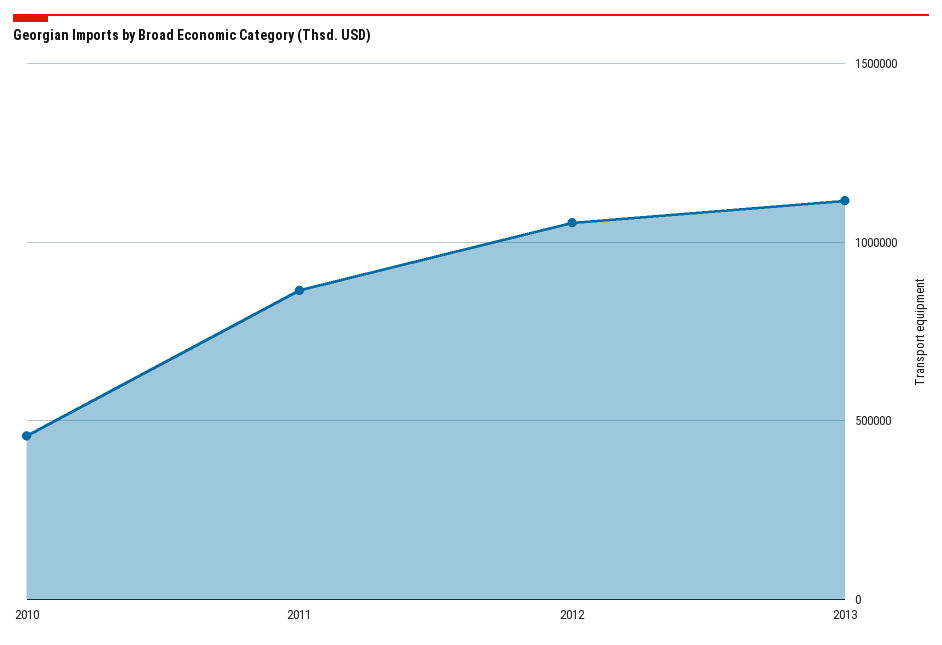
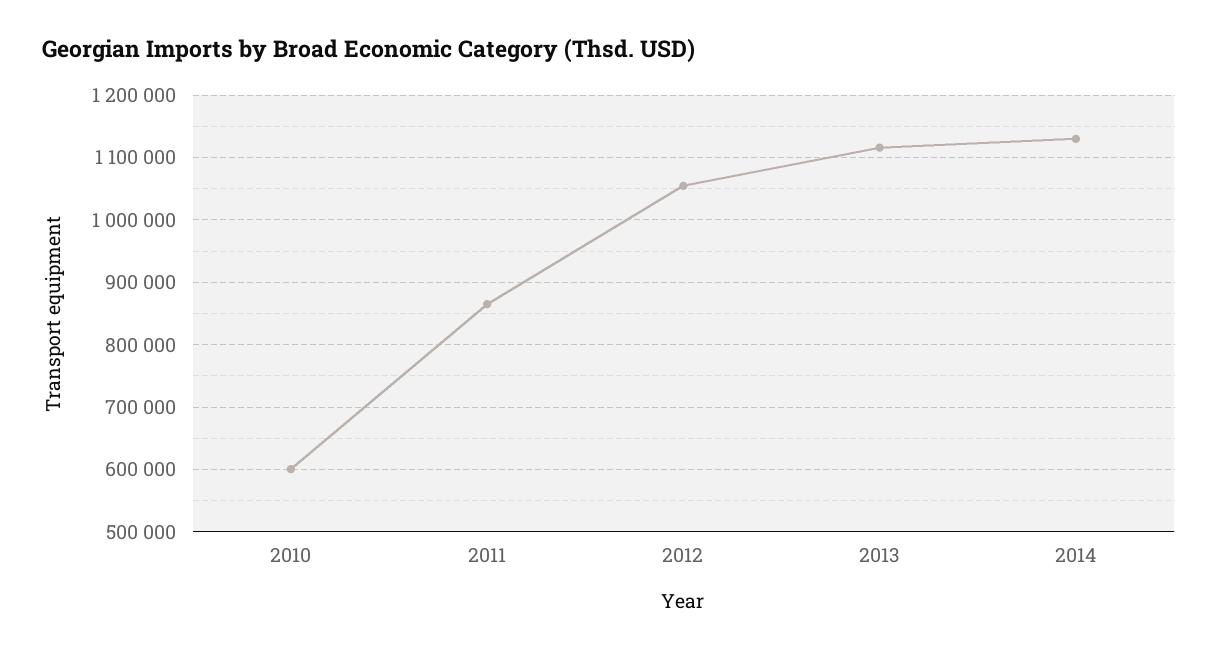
2010: 450000 -> 600000
2014: none -> 1130000

